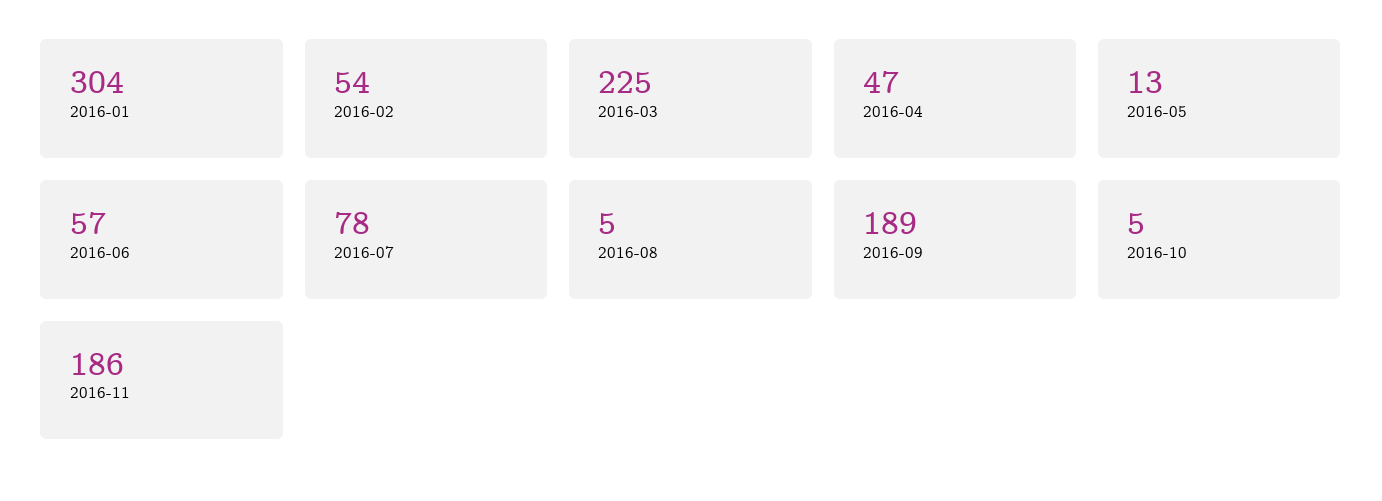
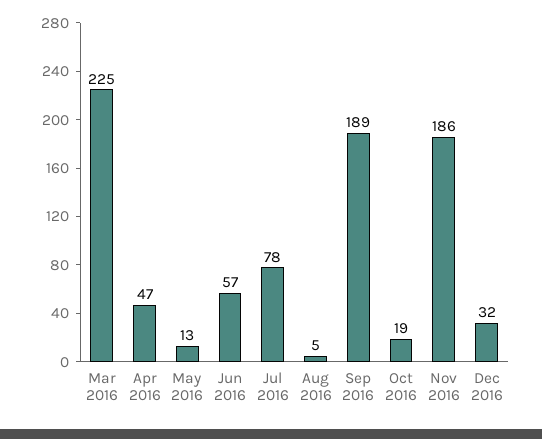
2016-01: 304 -> none
2016-02: 54 -> none
2016-10: 5 -> 19
Dec 2016: none -> 32

